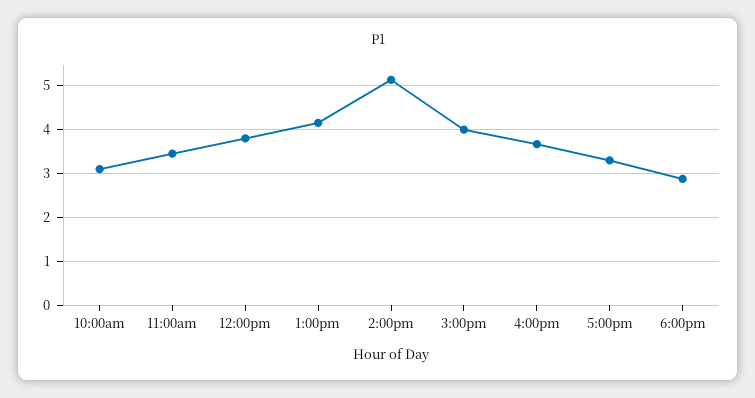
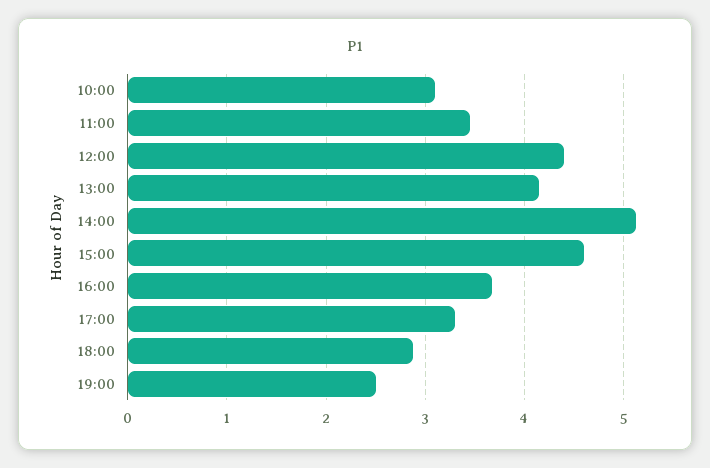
12:00pm: 3.8 -> 4.4
3:00pm: 4 -> 4.6
19:00: none -> 2.5

